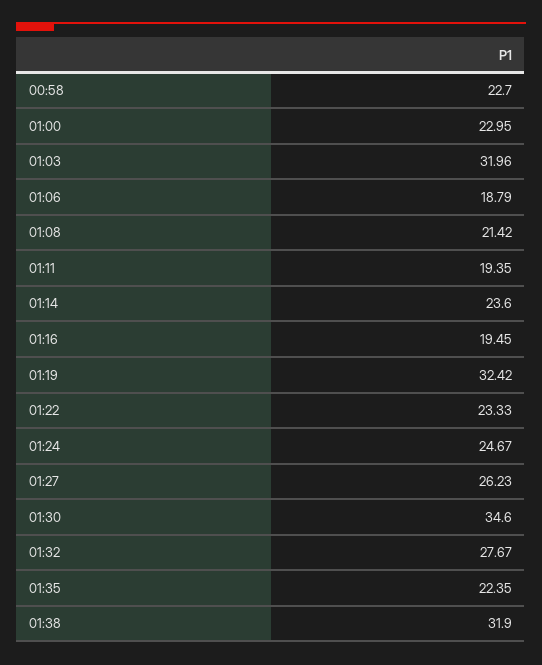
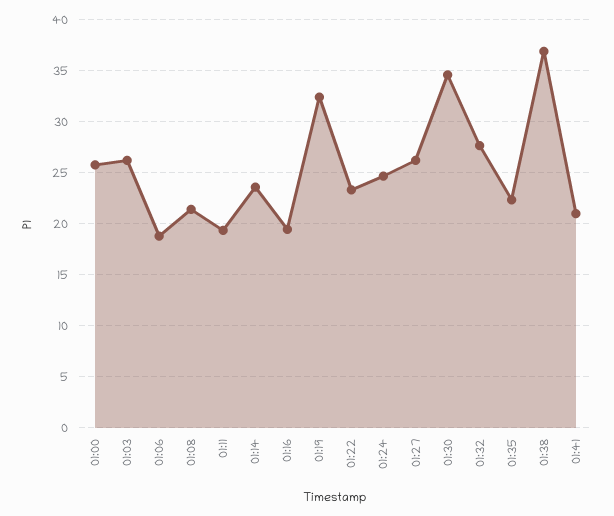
00:58: 22.7 -> none
01:00: 22.95 -> 26
01:03: 31.96 -> 26
01:38: 31.9 -> 37
01:41: none -> 21

